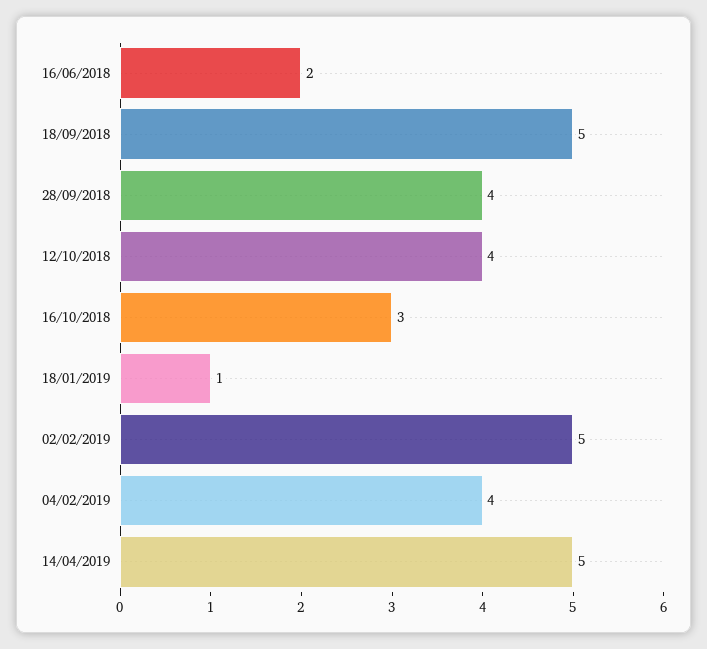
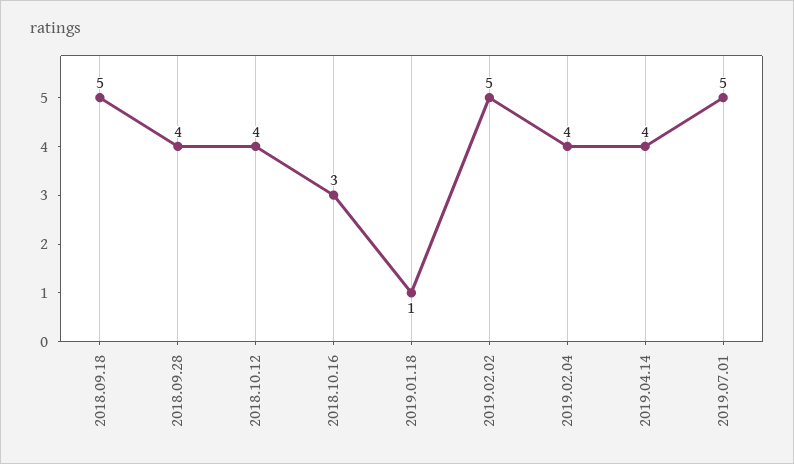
16/06/2018: 2 -> none
14/04/2019: 5 -> 4
2019.07.01: none -> 5

